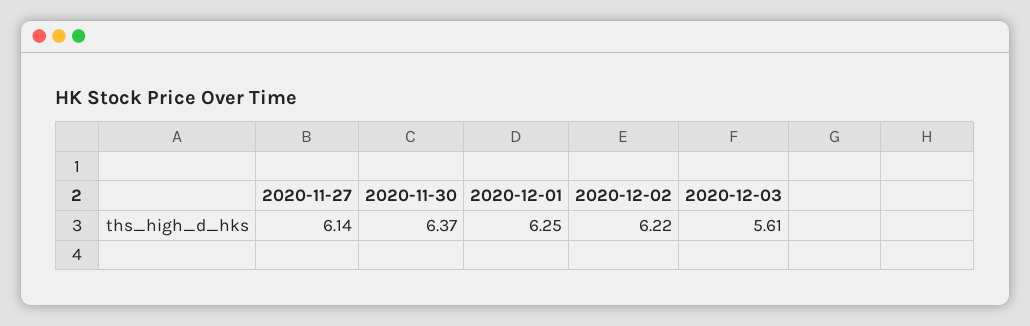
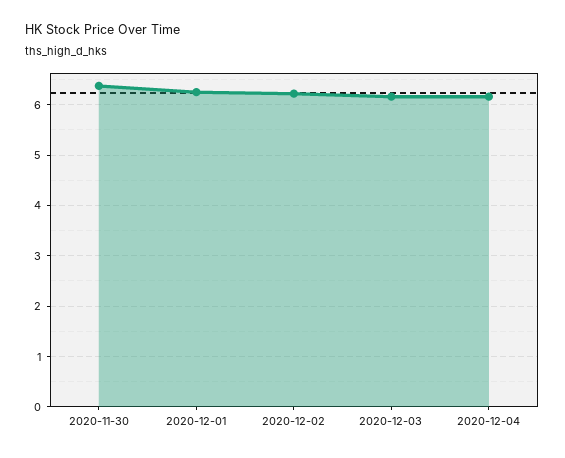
2020-11-27: 6.14 -> none
2020-12-03: 5.61 -> 6.2
2020-12-04: none -> 6.2

